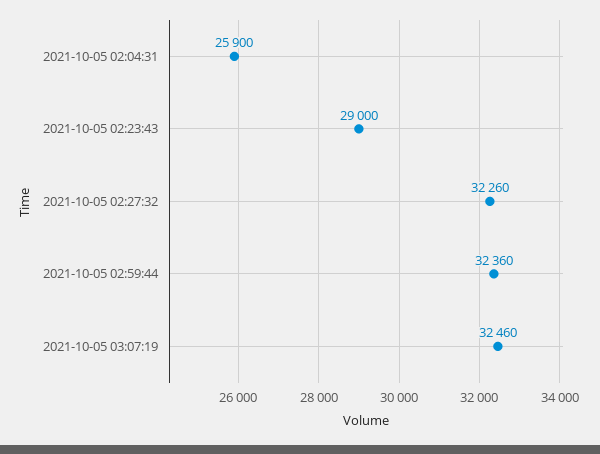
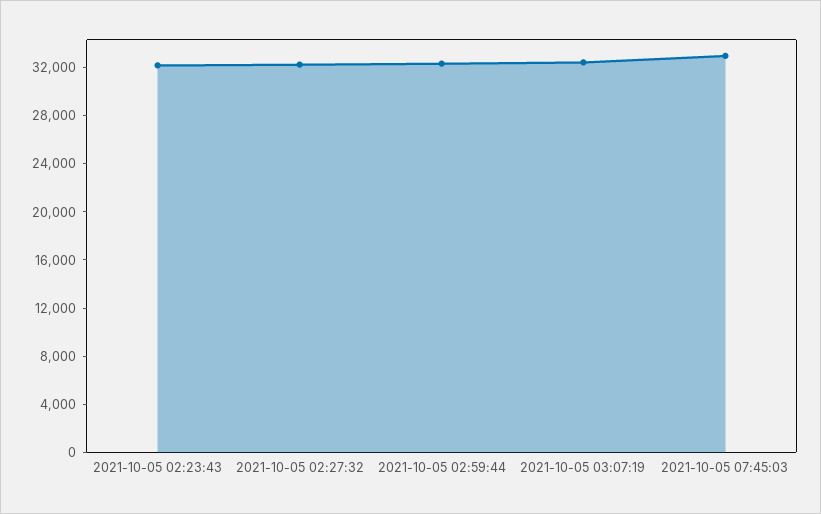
2021-10-05 02:04:31: 25900 -> none
2021-10-05 02:23:43: 29000 -> 32000
2021-10-05 07:45:03: none -> 33000

